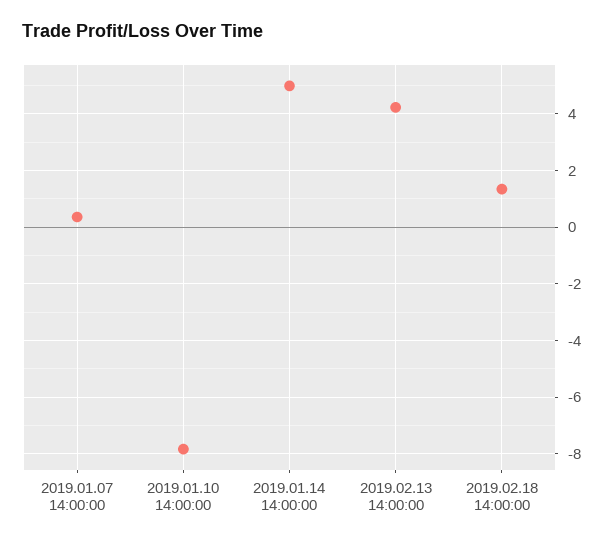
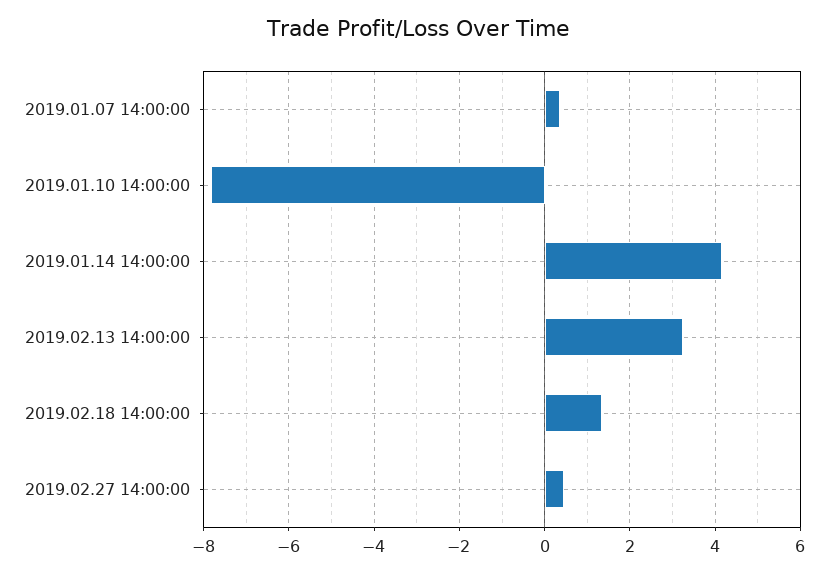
2019.01.14 14:00:00: 5 -> 4.2
2019.02.13 14:00:00: 4.25 -> 3.2
2019.02.27 14:00:00: none -> 0.4

